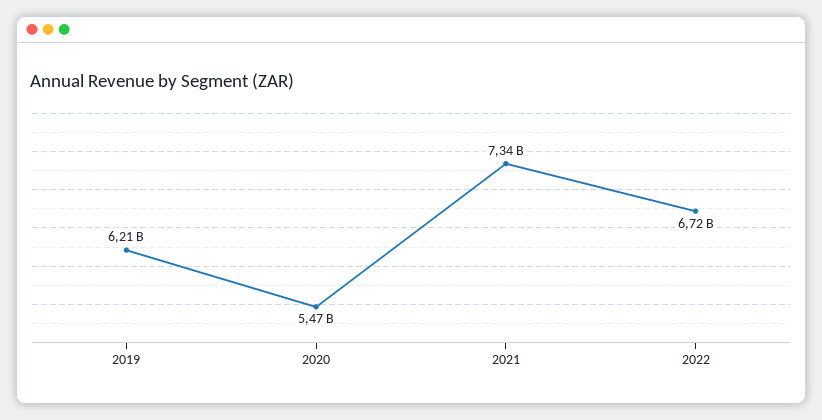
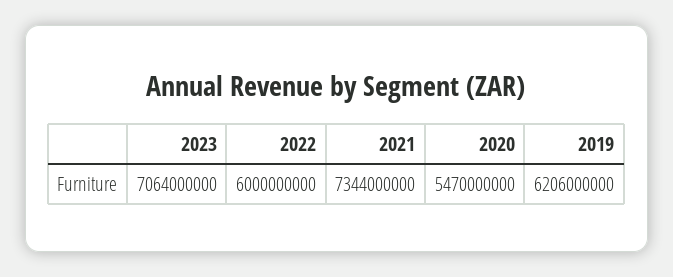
2022: 6720000000 -> 6000000000
2023: none -> 7064000000

